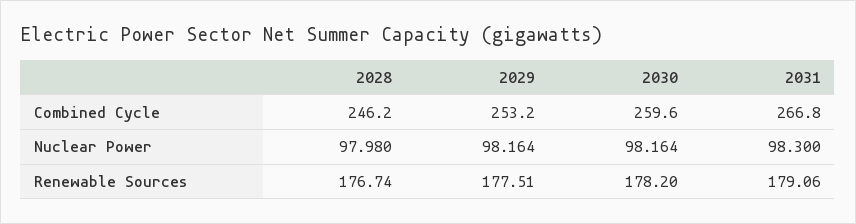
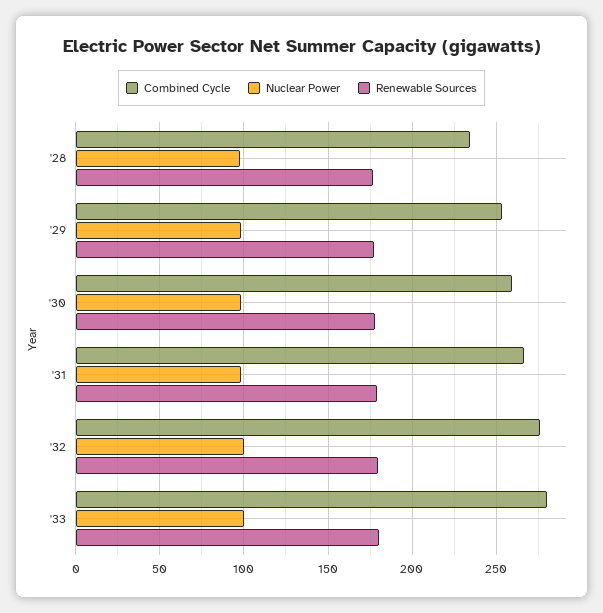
Combined Cycle, 2028: 246.2 -> 235
Combined Cycle, '32: none -> 275
Nuclear Power, '32: none -> 100
Renewable Sources, '32: none -> 180
Combined Cycle, '33: none -> 280
Nuclear Power, '33: none -> 100
Renewable Sources, '33: none -> 180

